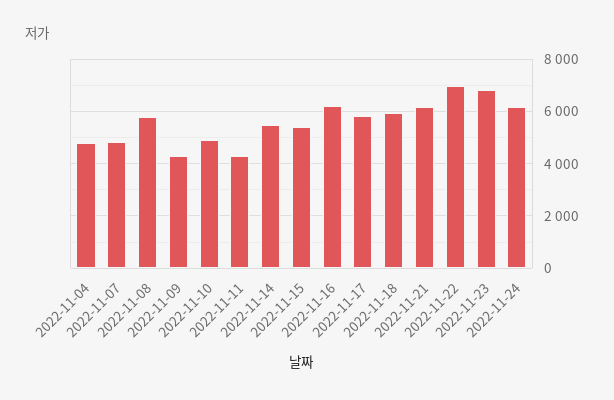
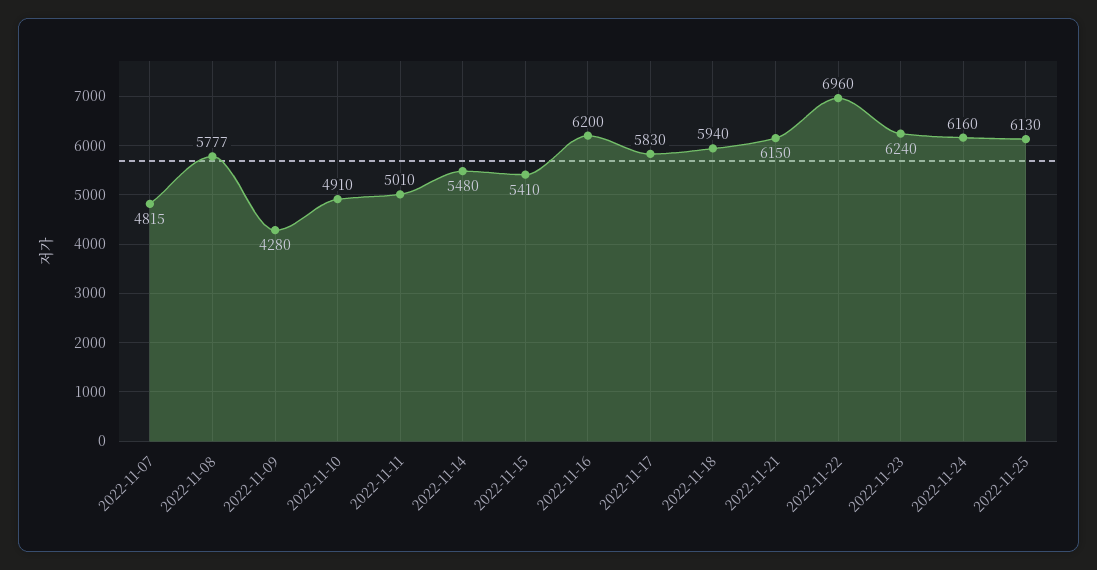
2022-11-04: 4750 -> none
2022-11-11: 4250 -> 5010
2022-11-23: 6750 -> 6240
2022-11-25: none -> 6130

